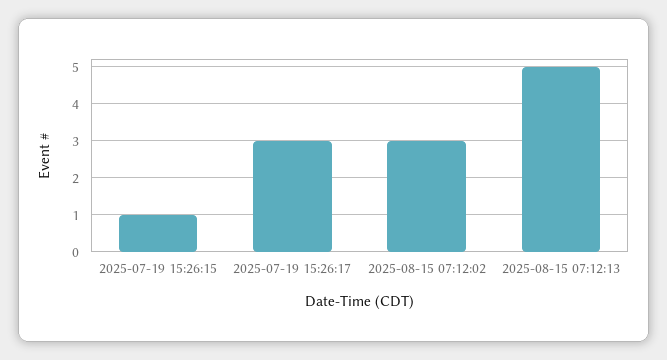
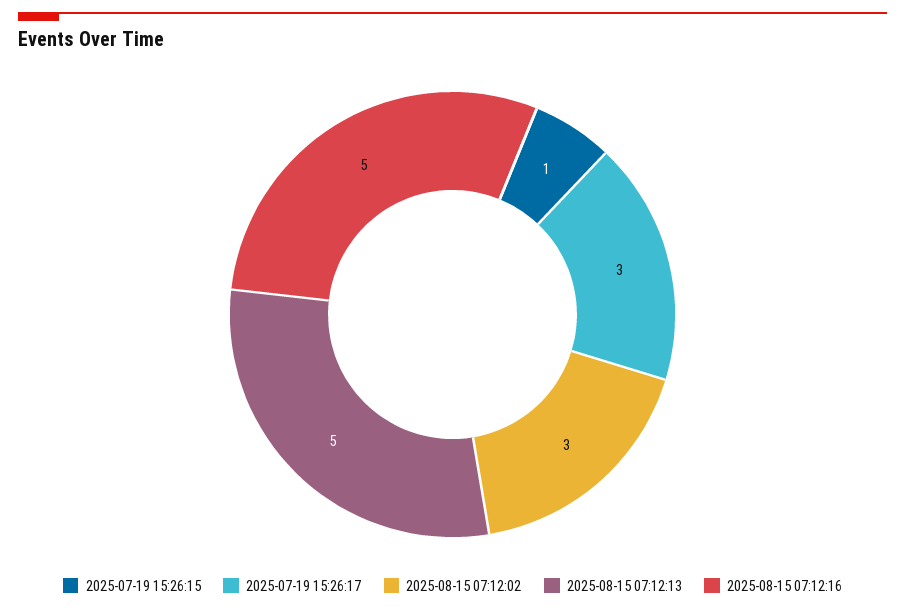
2025-08-15 07:12:16: none -> 5

